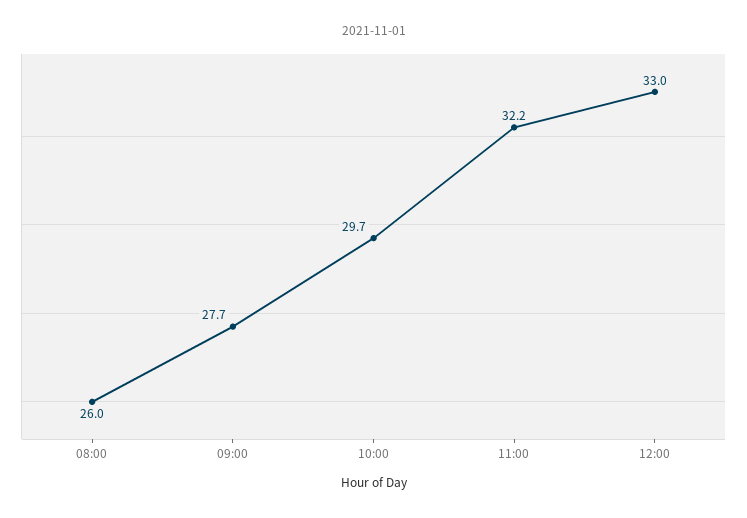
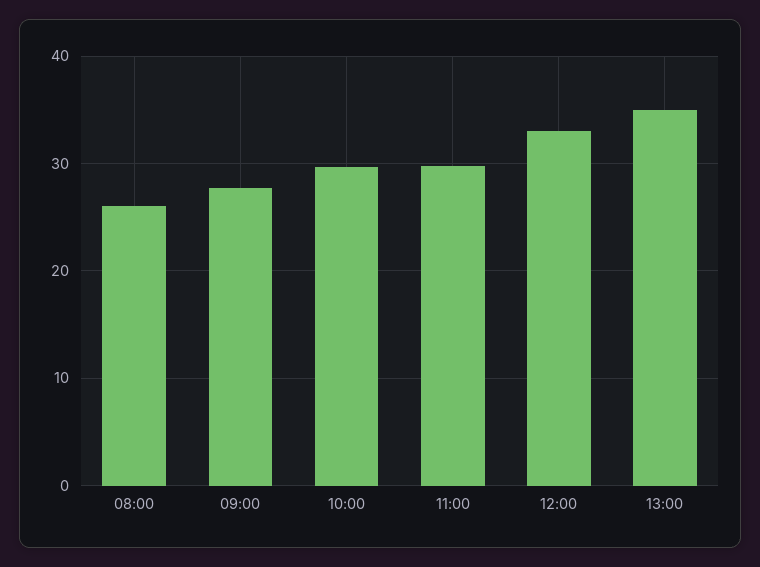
11:00: 32.2 -> 30
13:00: none -> 35

